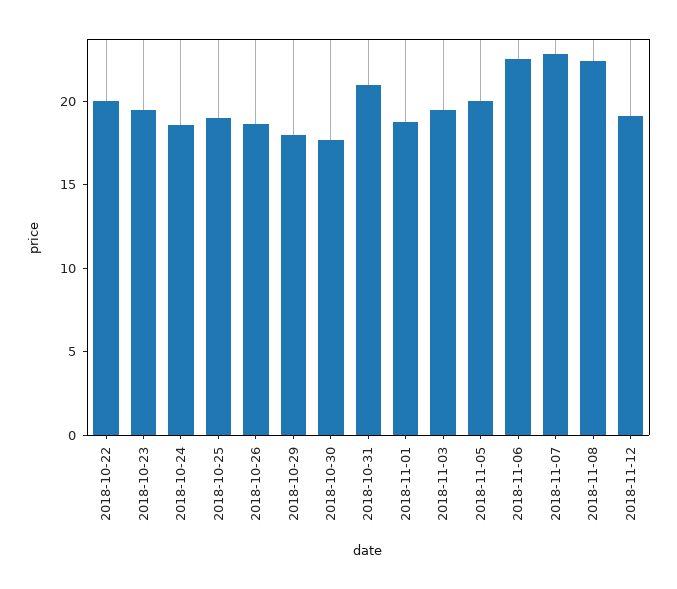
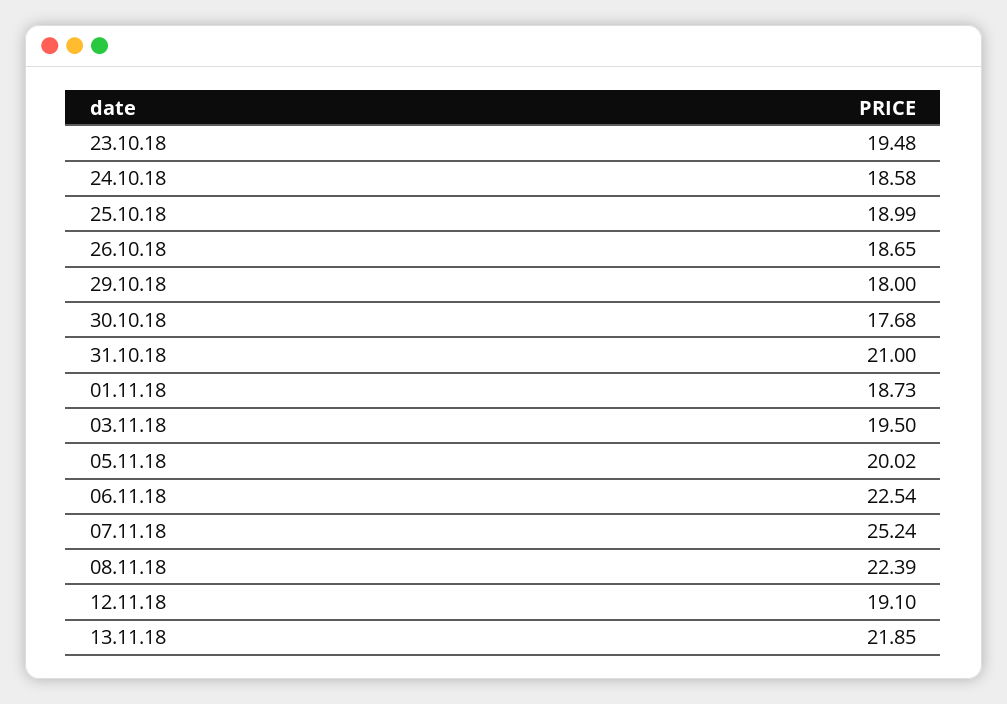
2018-10-22: 20 -> none
2018-11-07: 23 -> 25.24
13.11.18: none -> 21.85

